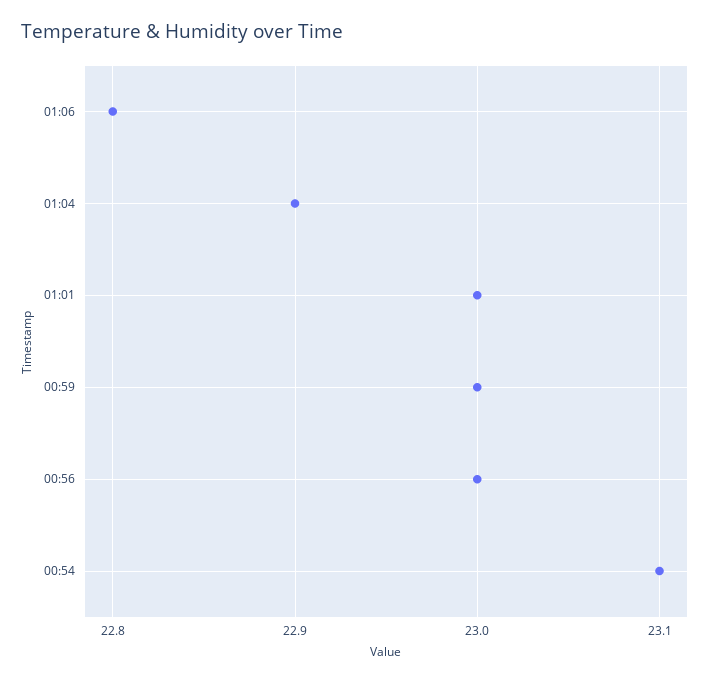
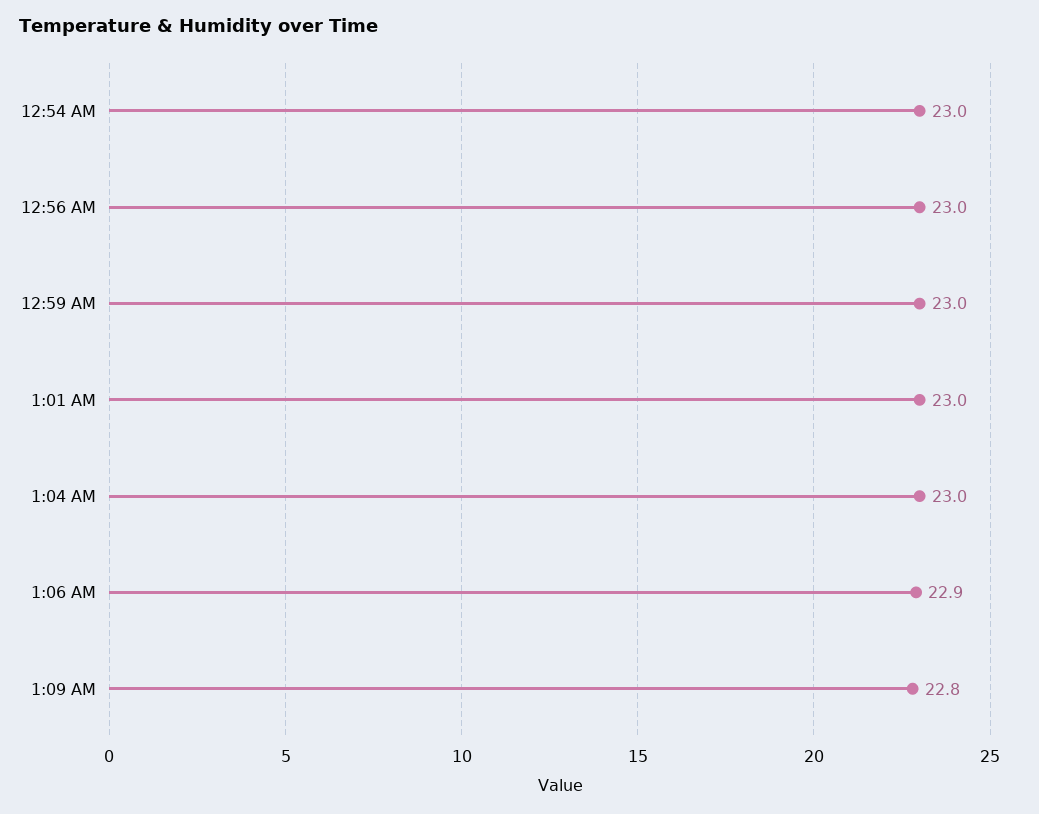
01:06: 22.8 -> 22.9
01:04: 22.9 -> 23
00:54: 23.1 -> 23
1:09 AM: none -> 22.8

